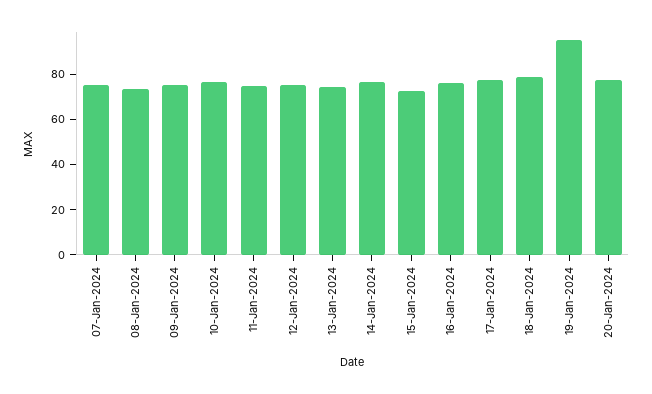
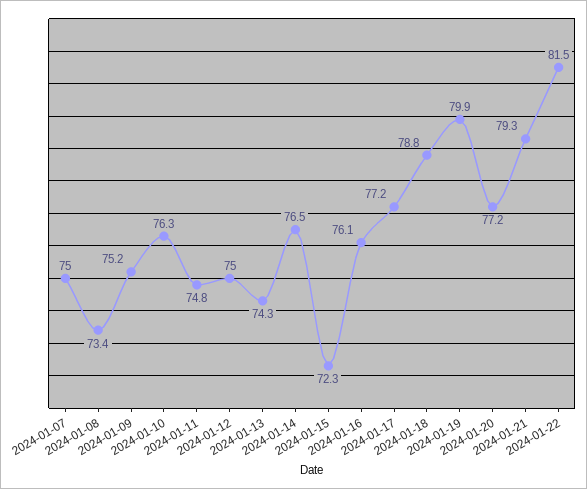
19-Jan-2024: 95 -> 79.9
2024-01-21: none -> 79.3
2024-01-22: none -> 81.5

